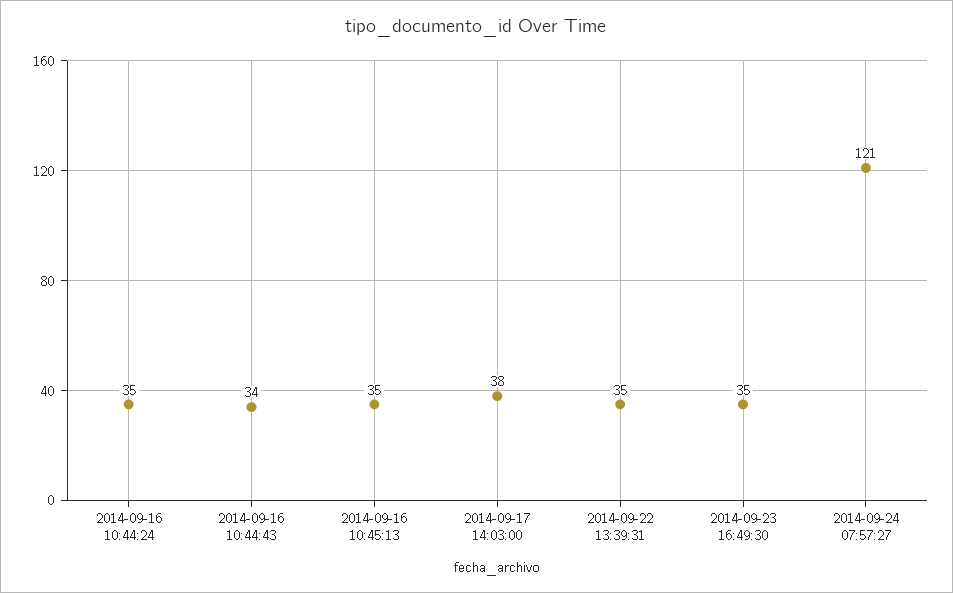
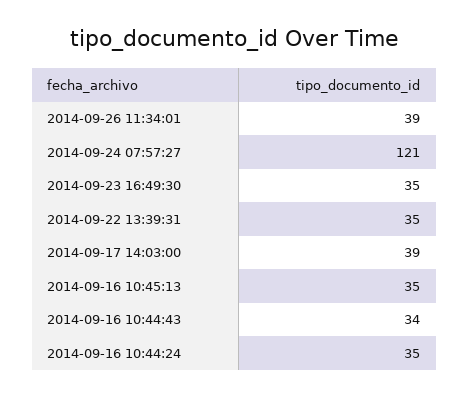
2014-09-17 14:03:00: 38 -> 39
2014-09-26 11:34:01: none -> 39

